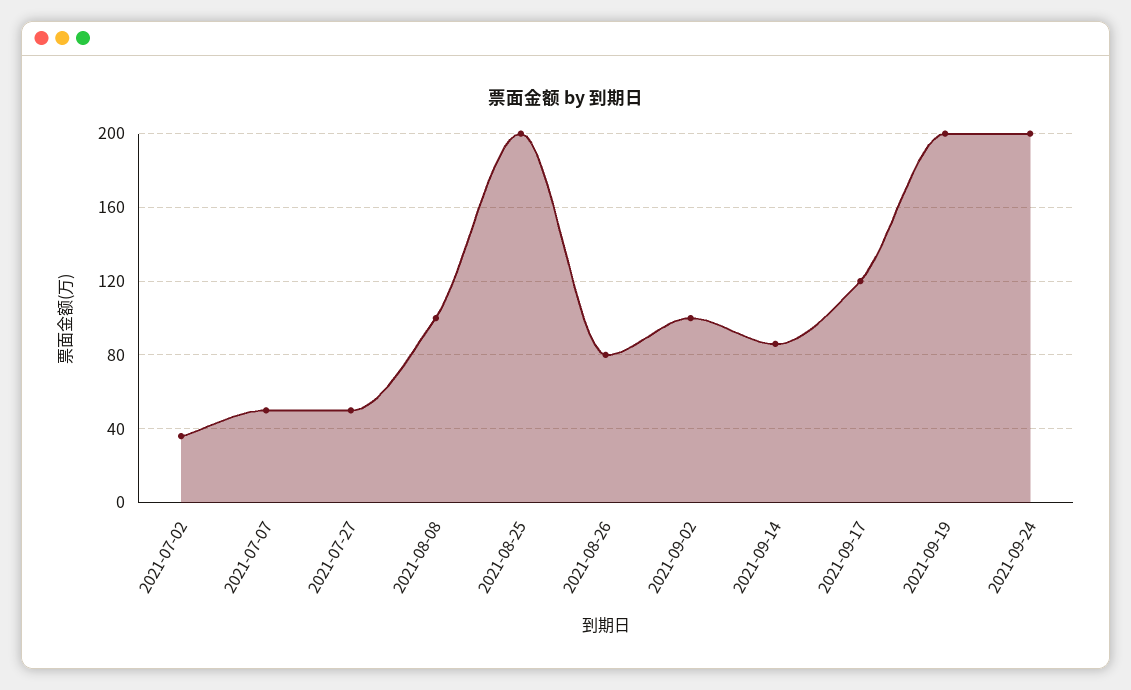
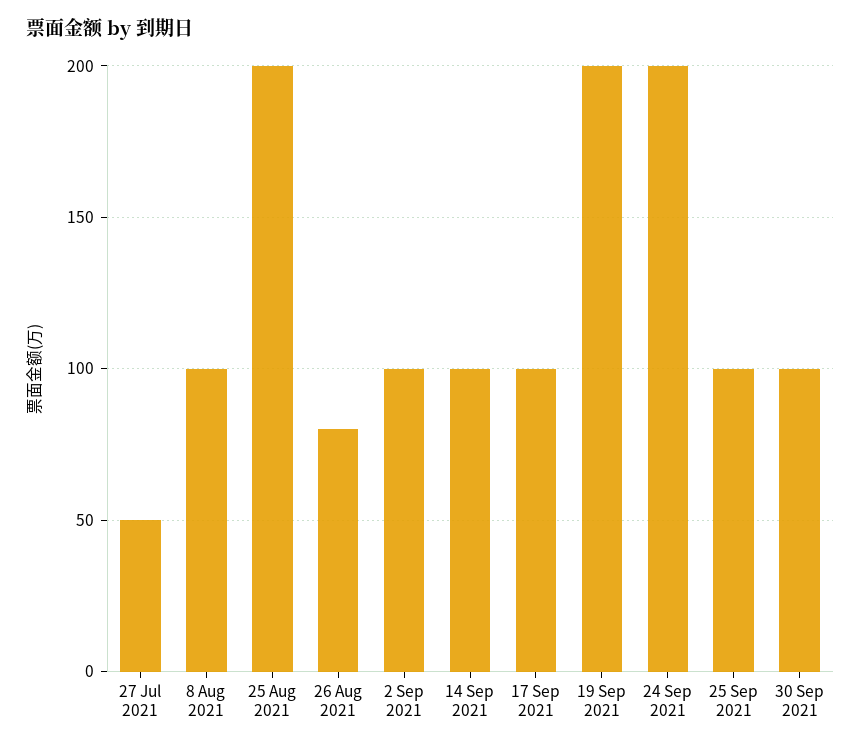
2021-07-02: 35 -> none
2021-07-07: 50 -> none
2021-09-14: 85 -> 100
2021-09-17: 120 -> 100
25 Sep 2021: none -> 100
30 Sep 2021: none -> 100

